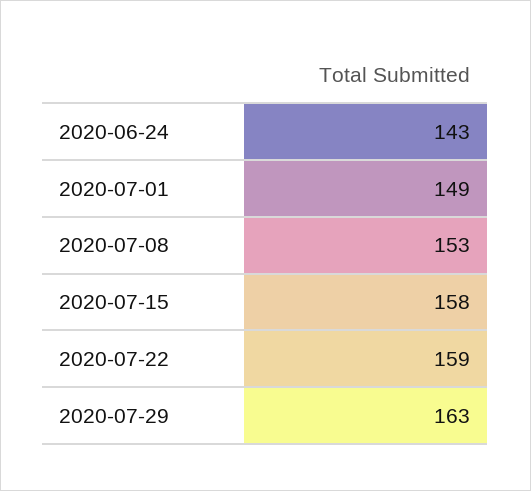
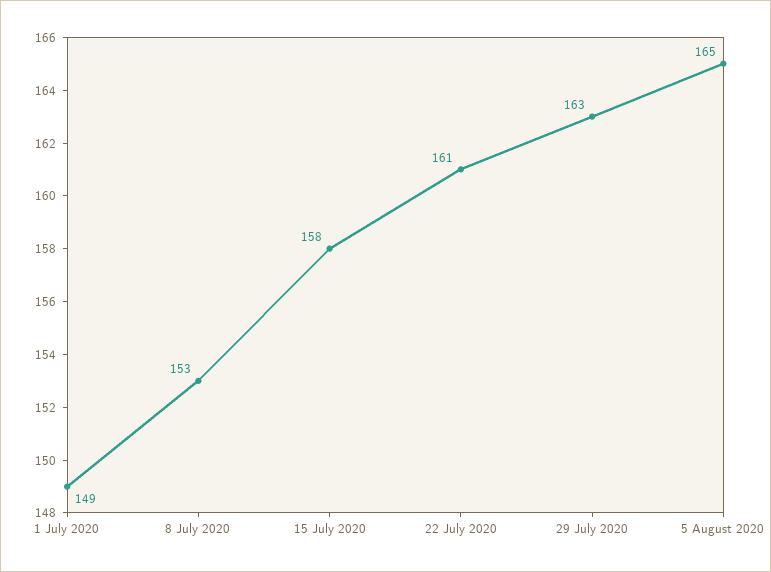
2020-06-24: 143 -> none
2020-07-22: 159 -> 161
5 August 2020: none -> 165

